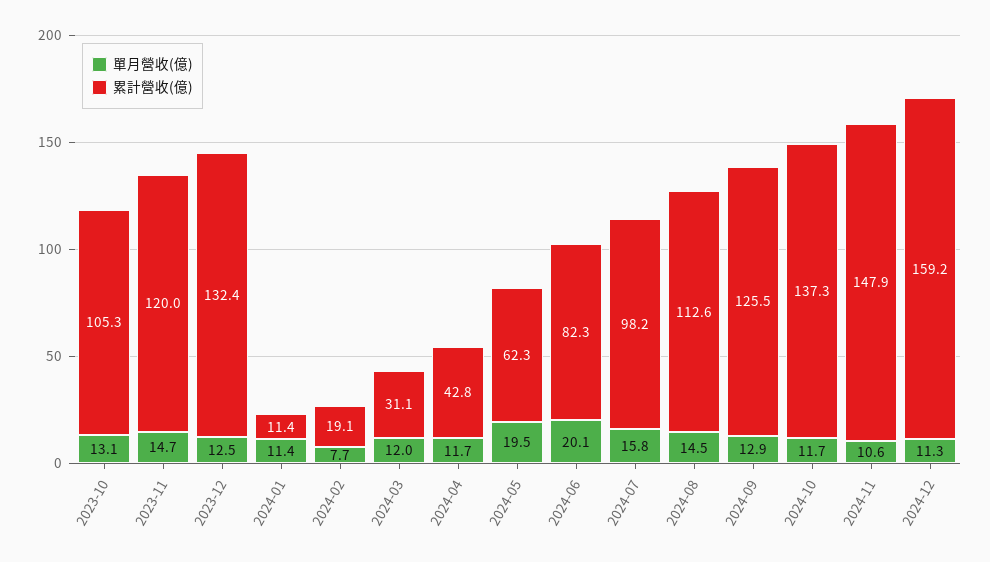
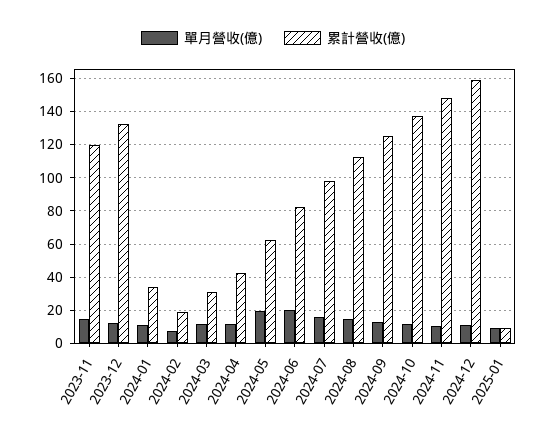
單月營收(億), 2023-10: 13.1 -> none
累計營收(億), 2023-10: 105.3 -> none
累計營收(億), 2024-01: 11.4 -> 35
單月營收(億), 2025-01: none -> 10
累計營收(億), 2025-01: none -> 10

